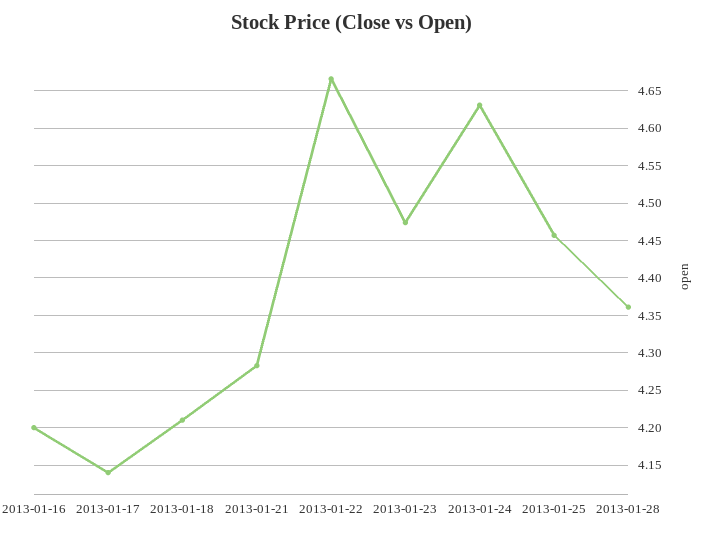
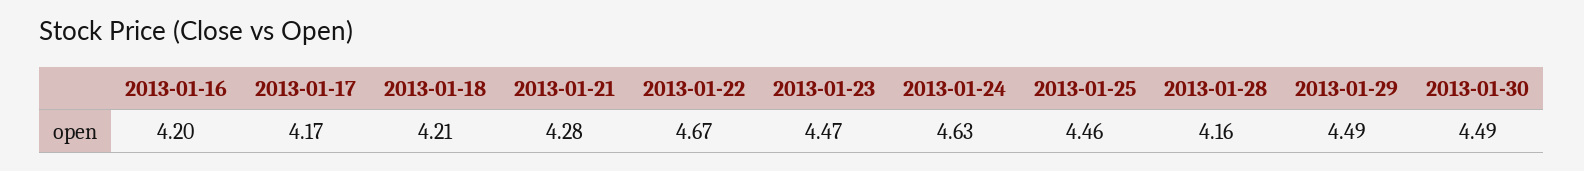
2013-01-17: 4.14 -> 4.17
2013-01-28: 4.36 -> 4.16
2013-01-29: none -> 4.49
2013-01-30: none -> 4.49

